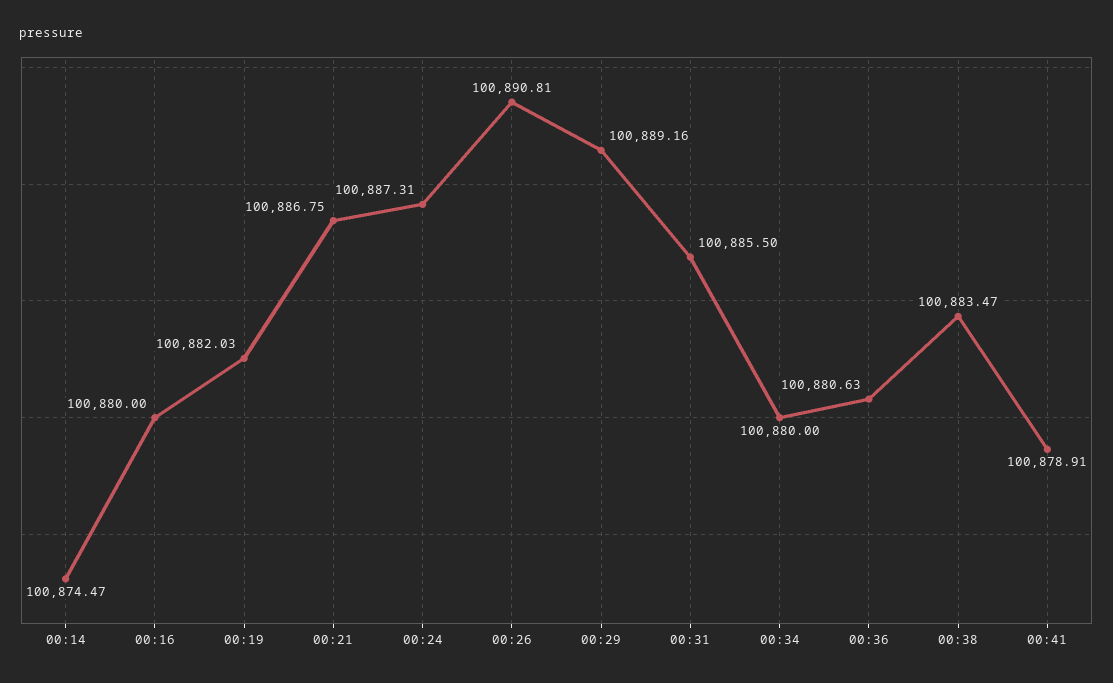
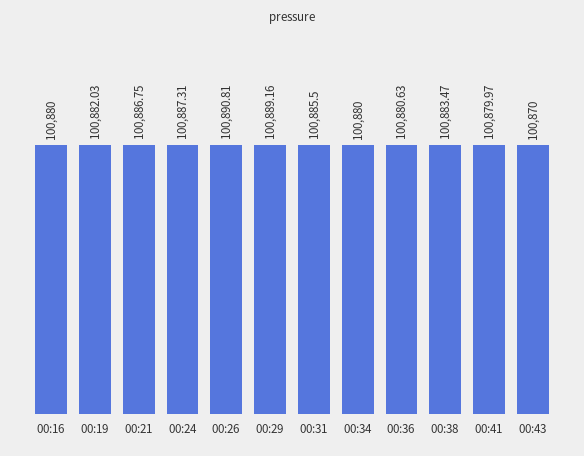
00:14: 100874.47 -> none
00:41: 100878.91 -> 100879.97
00:43: none -> 100870

